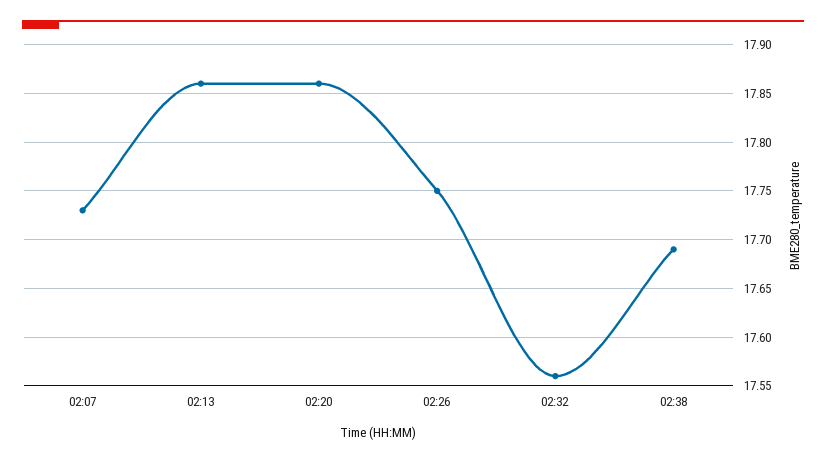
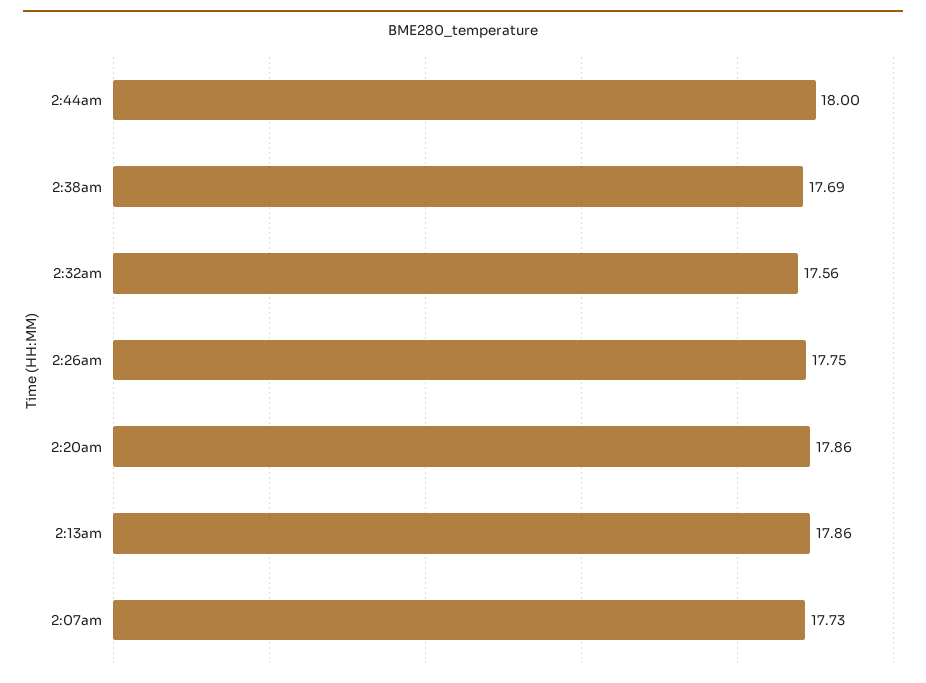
2:44am: none -> 18

